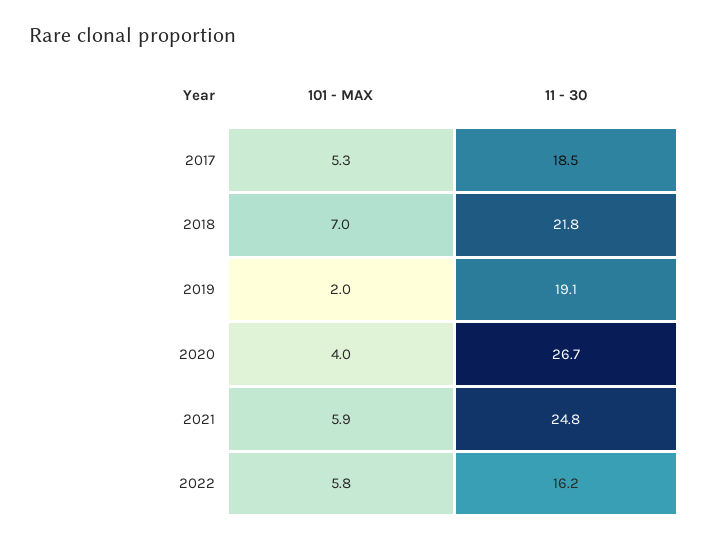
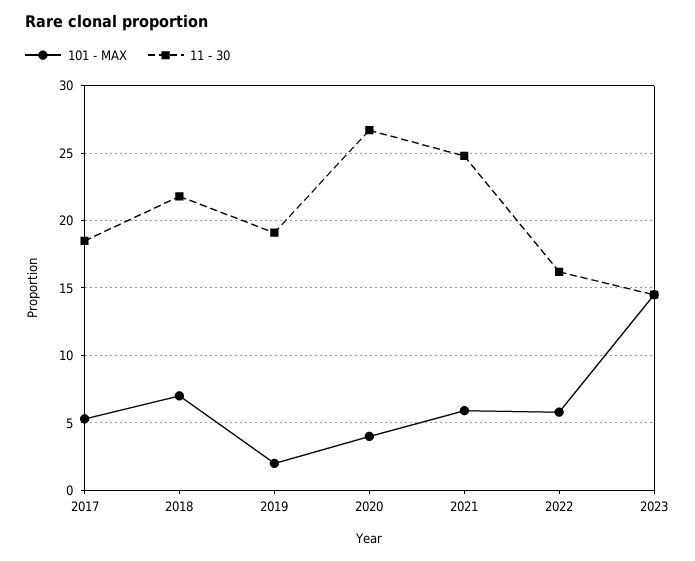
101 - MAX, 2023: none -> 14.5
11 - 30, 2023: none -> 14.5

